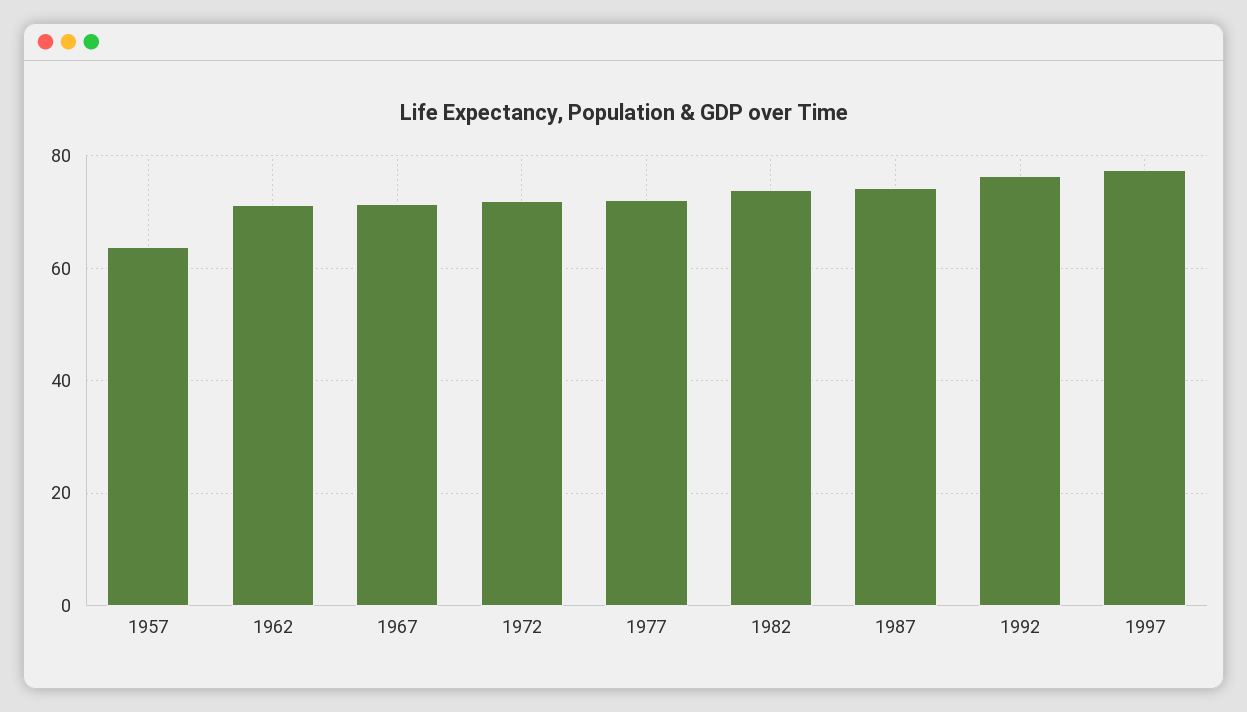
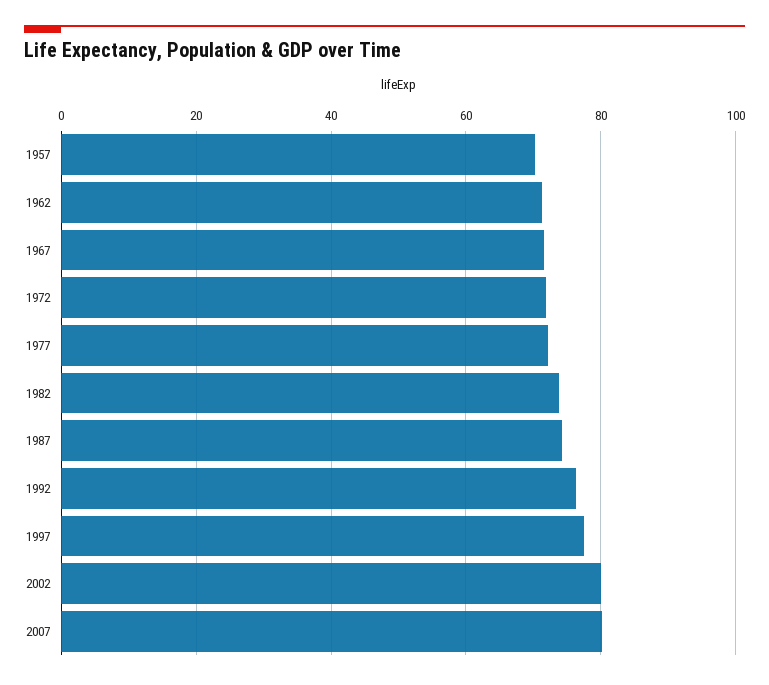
1957: 64 -> 70
2002: none -> 80
2007: none -> 80

